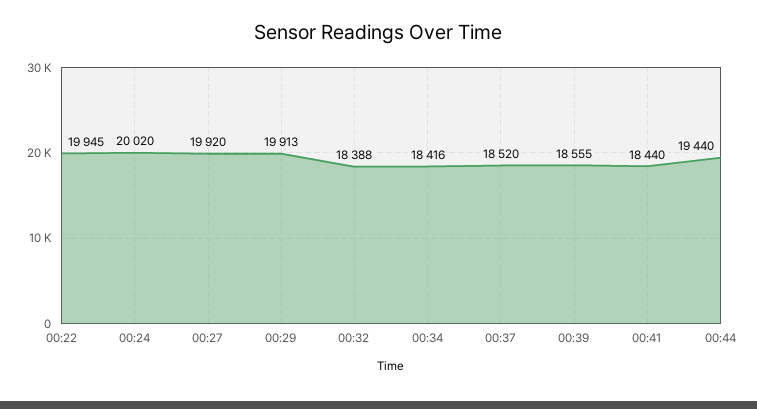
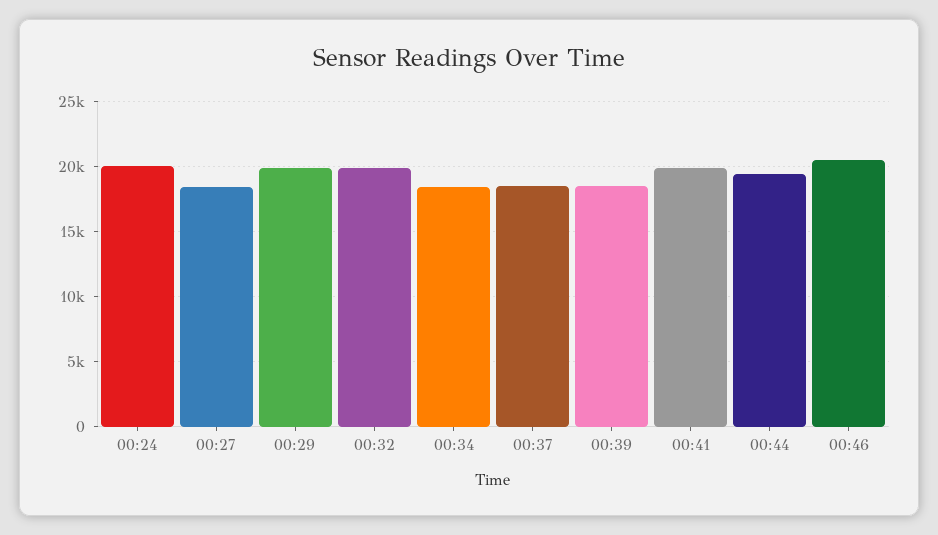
00:22: 19945 -> none
00:27: 19920 -> 18500
00:32: 18388 -> 20000
00:41: 18440 -> 20000
00:46: none -> 20500

